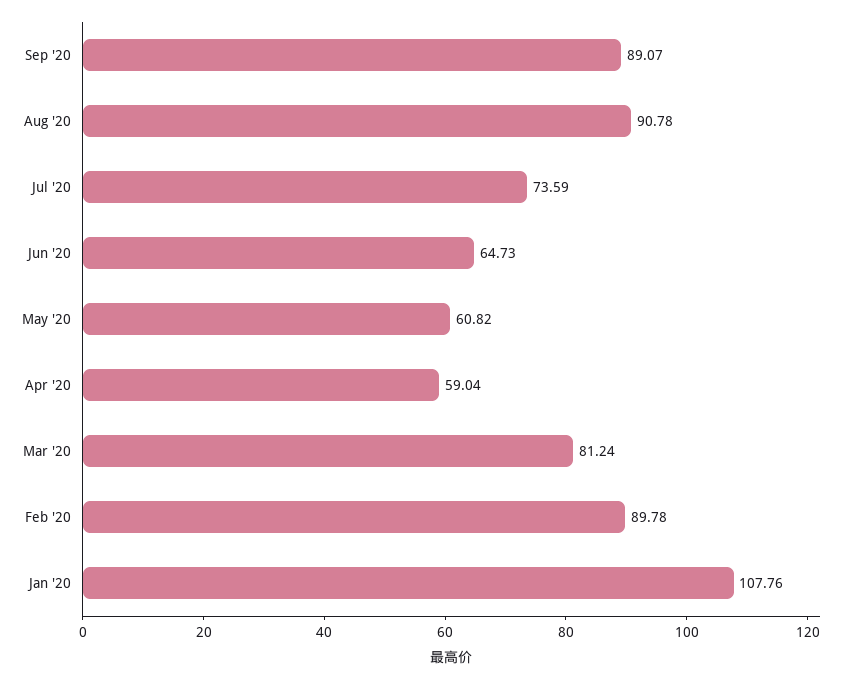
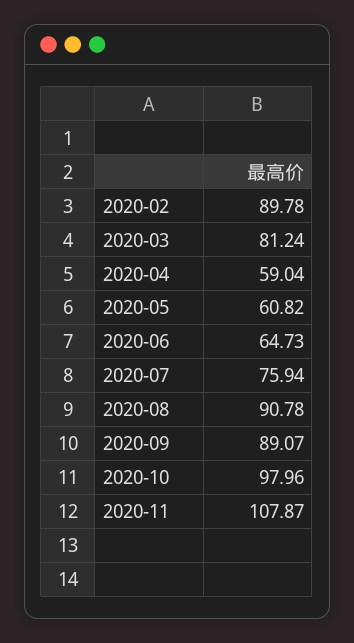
Jul '20: 73.59 -> 75.94
Jan '20: 107.76 -> none
2020-10: none -> 97.96
2020-11: none -> 107.87

